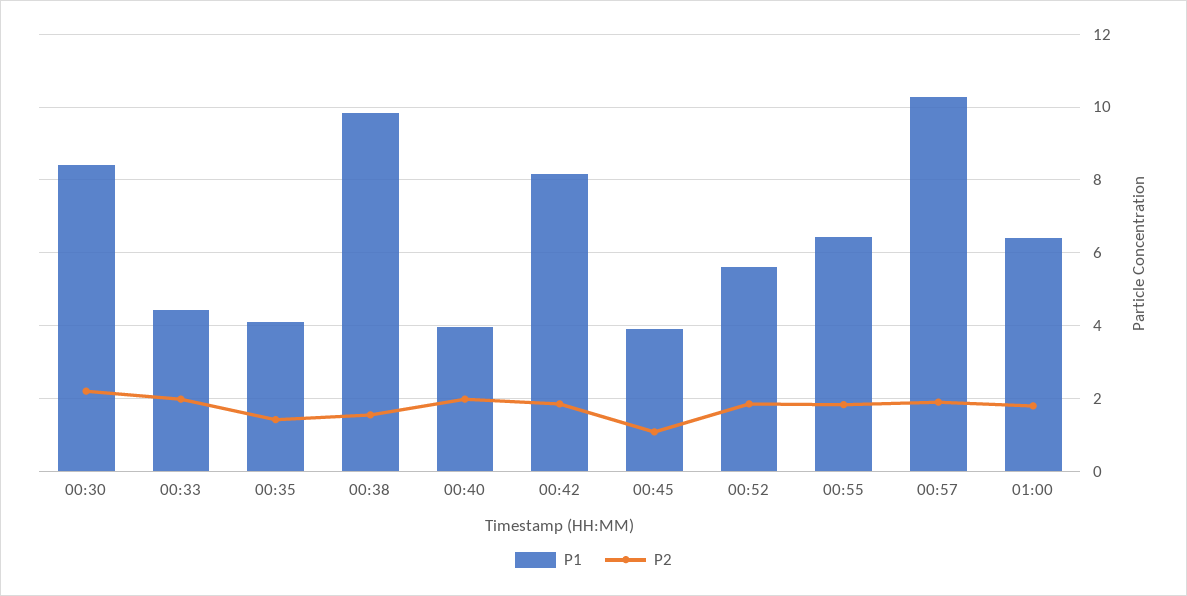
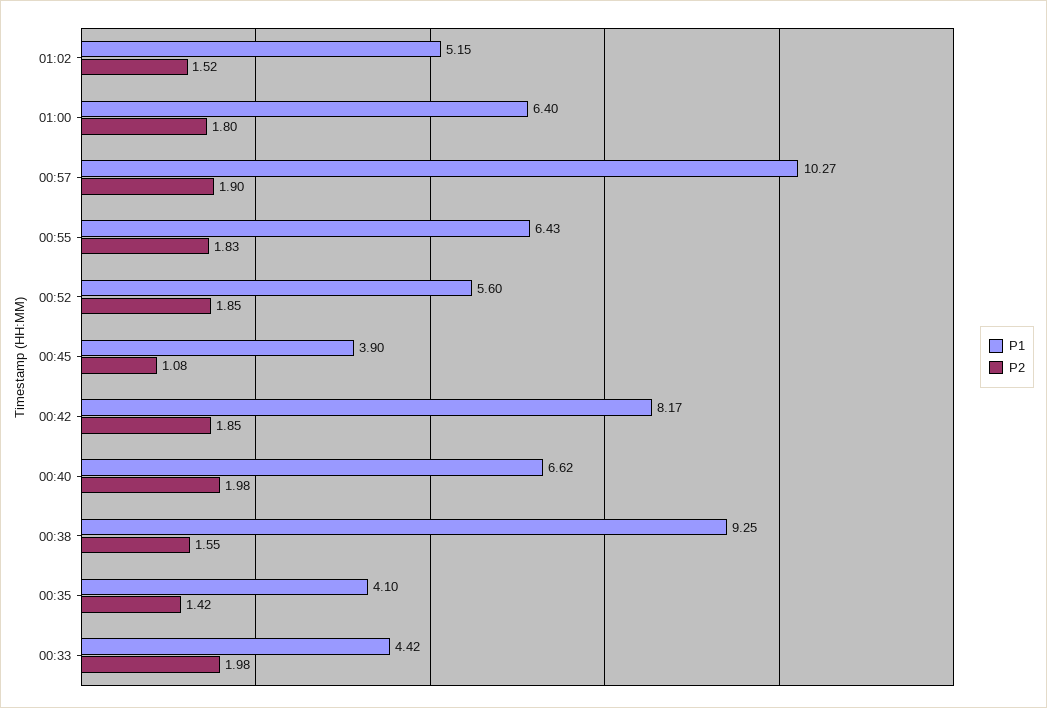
P1, 00:30: 8.4 -> none
P2, 00:30: 2.2 -> none
P1, 00:38: 9.8 -> 9.25
P1, 00:40: 4 -> 6.62
P1, 01:02: none -> 5.15
P2, 01:02: none -> 1.52

